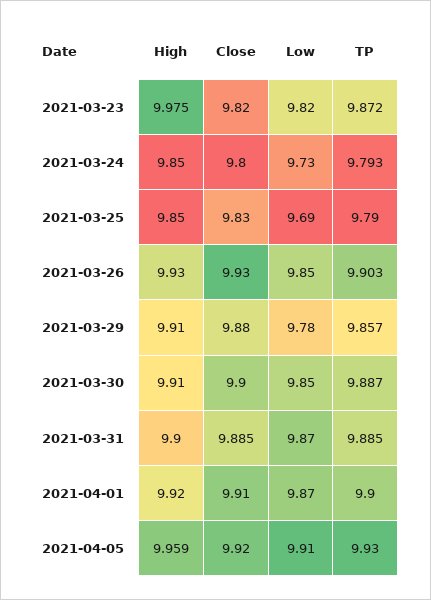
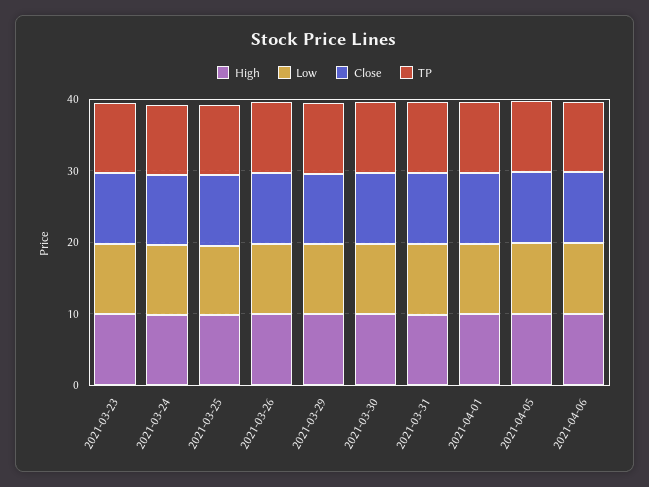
High, 2021-04-06: none -> 10
Low, 2021-04-06: none -> 10
Close, 2021-04-06: none -> 10
TP, 2021-04-06: none -> 10

